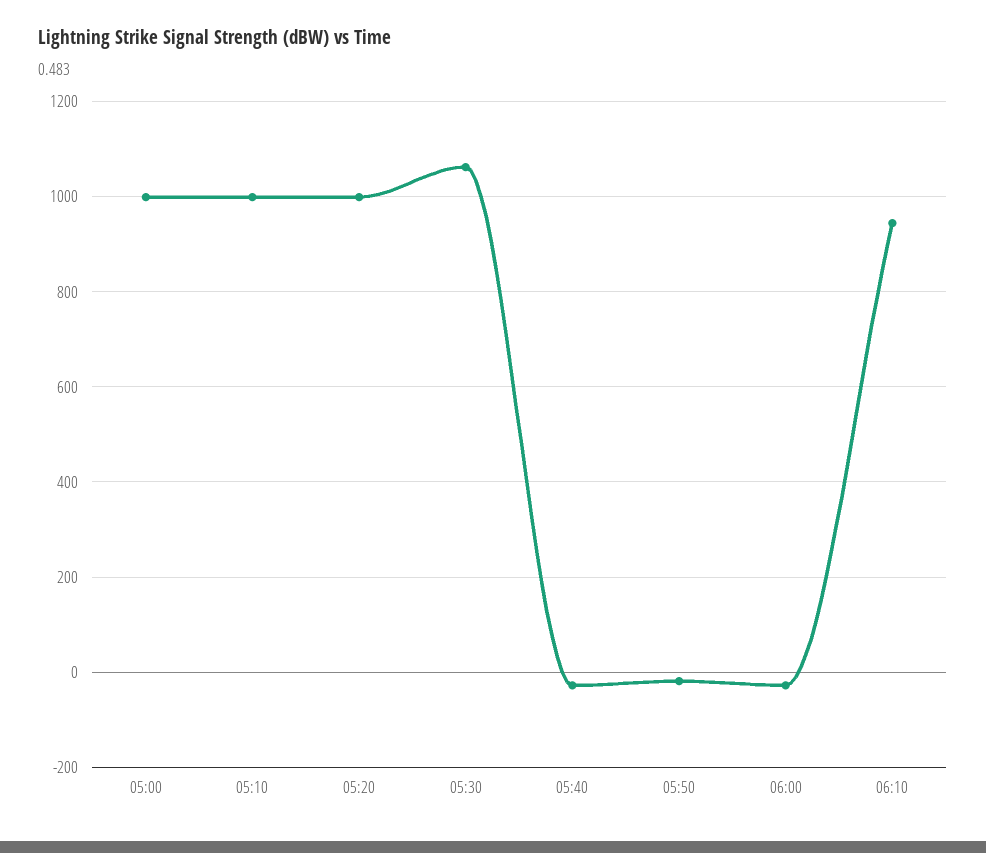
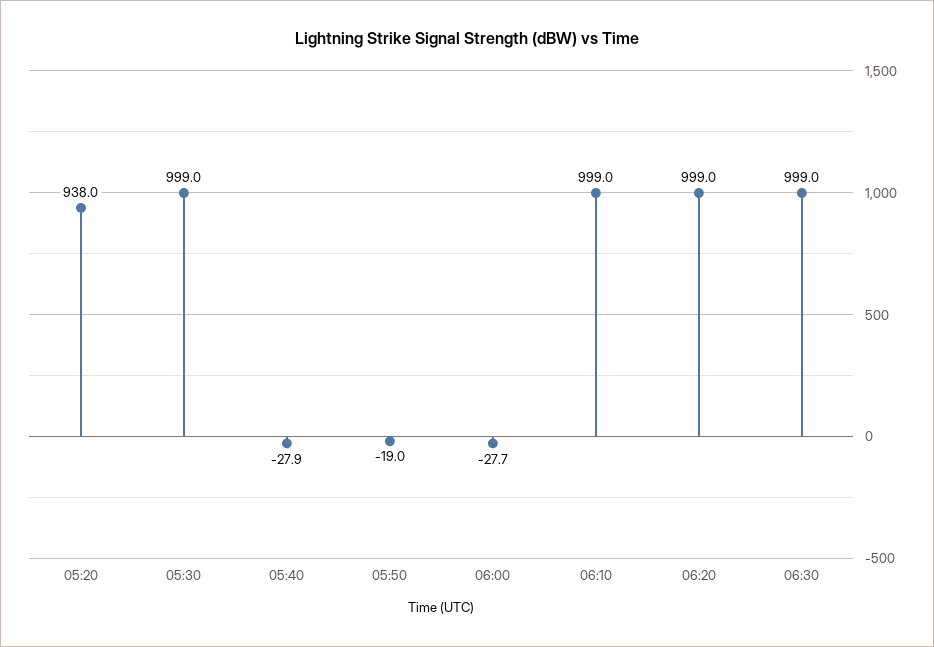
05:00: 1000 -> none
05:10: 1000 -> none
05:20: 1000 -> 938
05:30: 1060 -> 999
06:10: 940 -> 999
06:20: none -> 999
06:30: none -> 999

